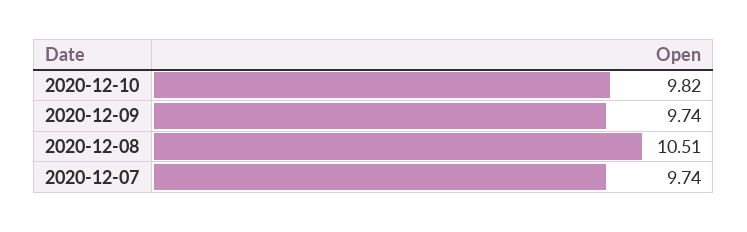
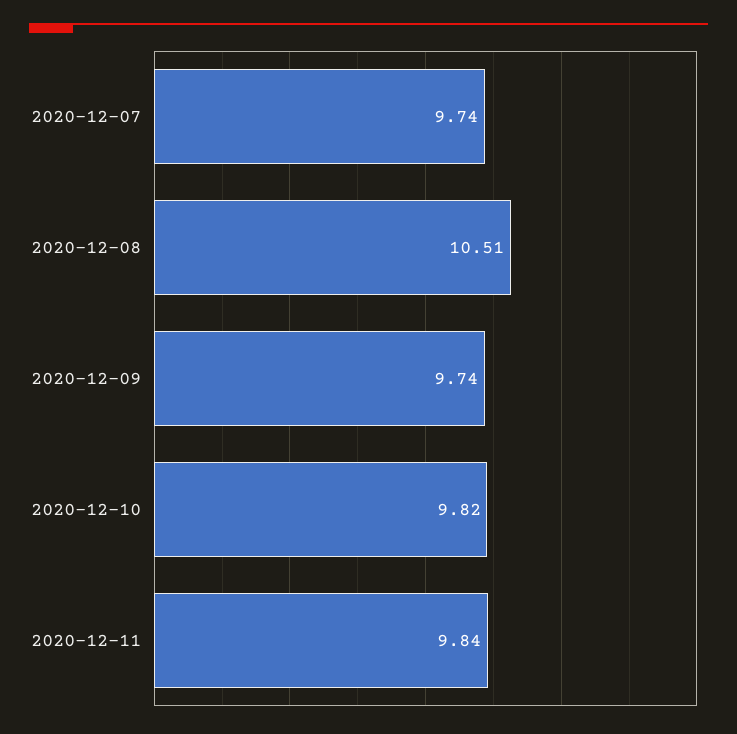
2020-12-11: none -> 9.84

